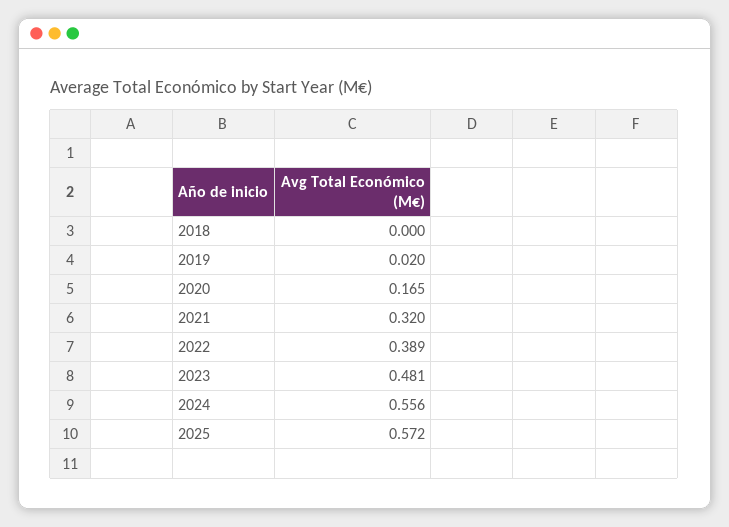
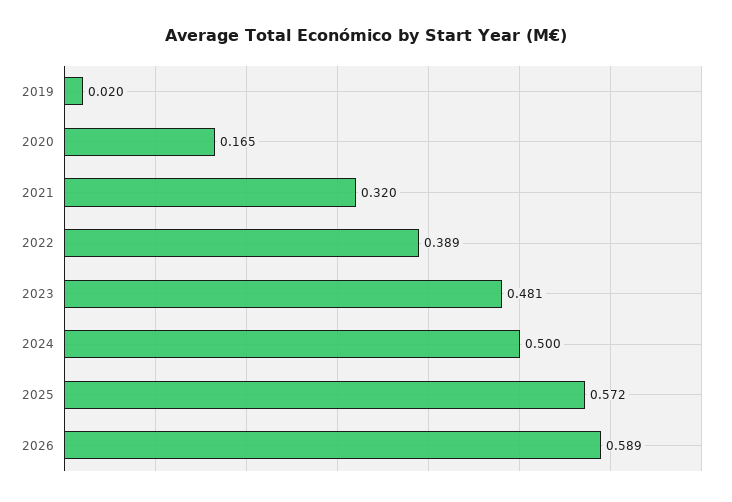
2018: 0 -> none
2024: 0.556 -> 0.5
2026: none -> 0.589

